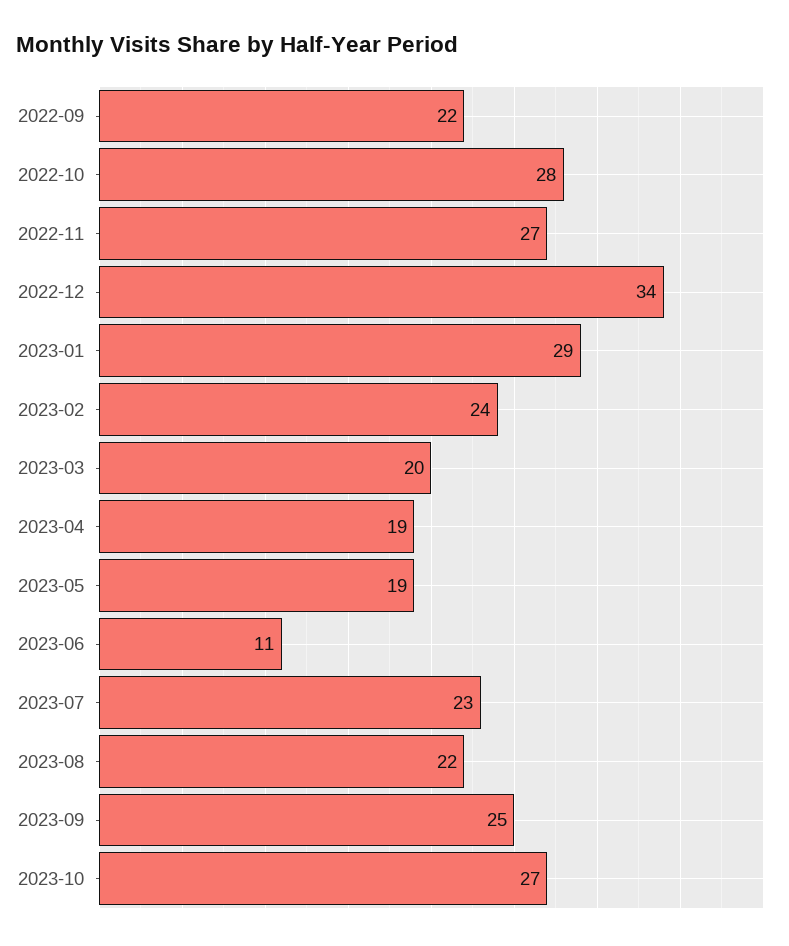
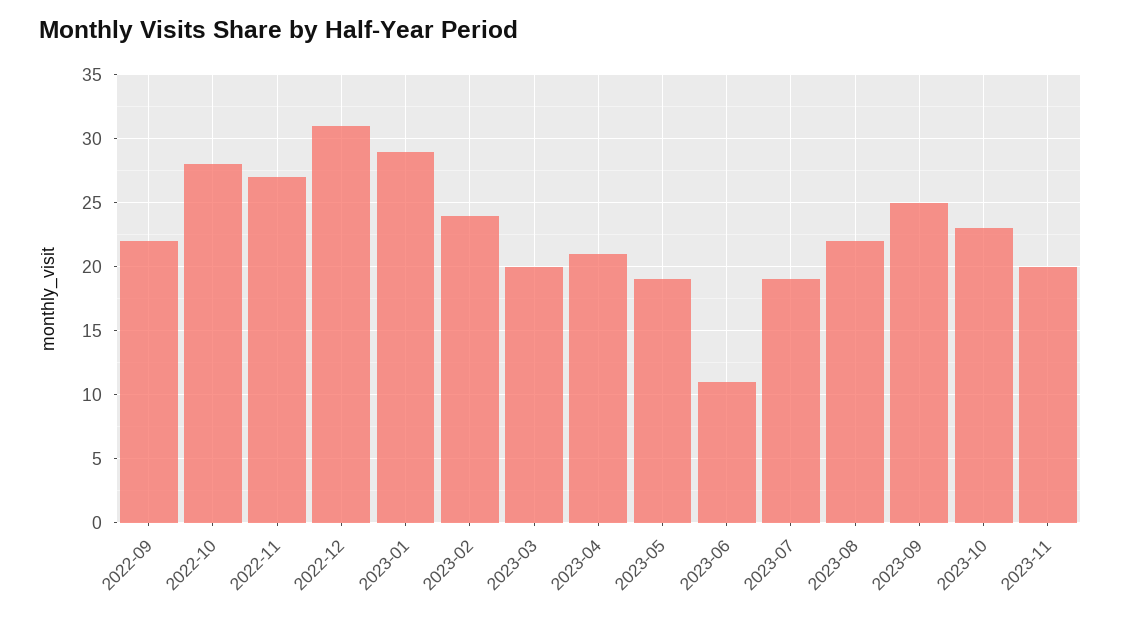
2022-12: 34 -> 31
2023-04: 19 -> 21
2023-07: 23 -> 19
2023-10: 27 -> 23
2023-11: none -> 20

